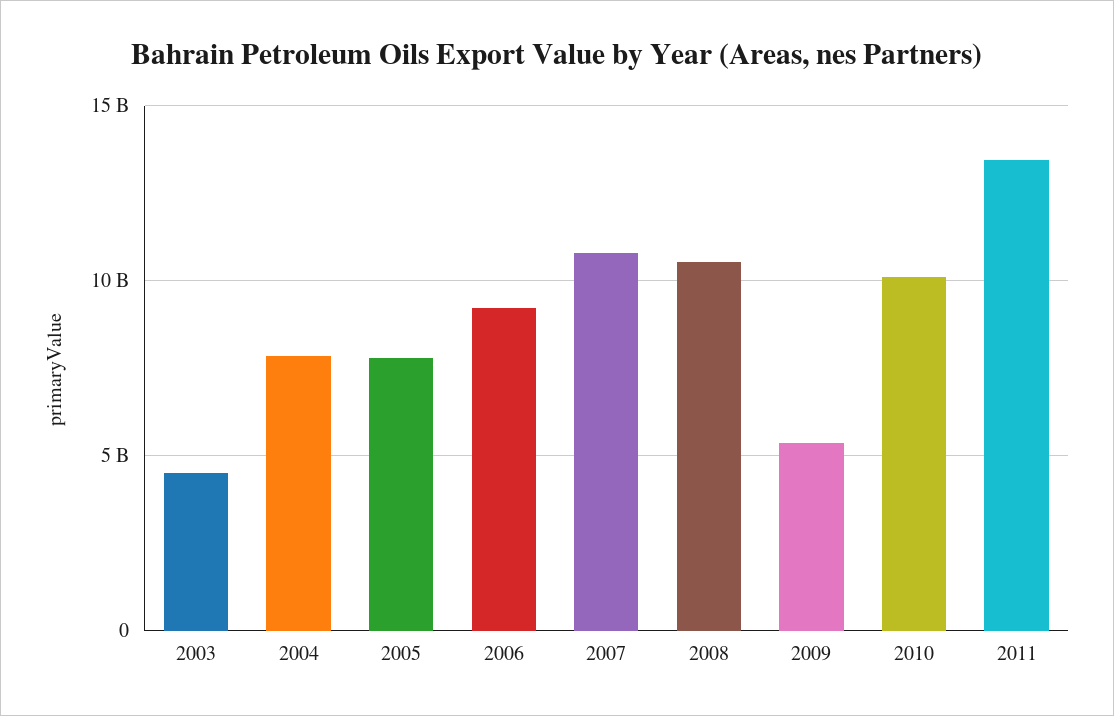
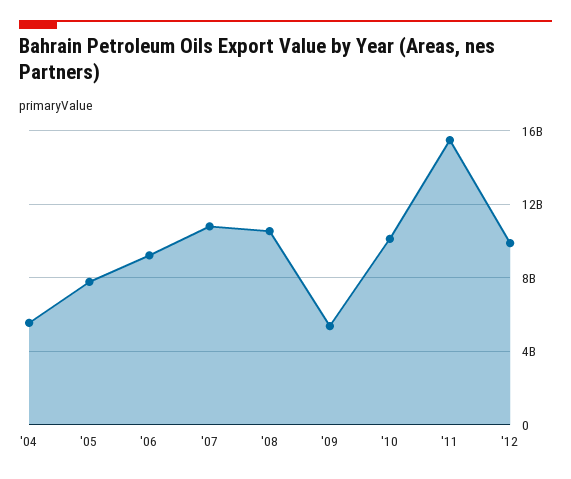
2003: 4500000000 -> none
2004: 8000000000 -> 5500000000
2011: 13500000000 -> 15500000000
'12: none -> 10000000000

